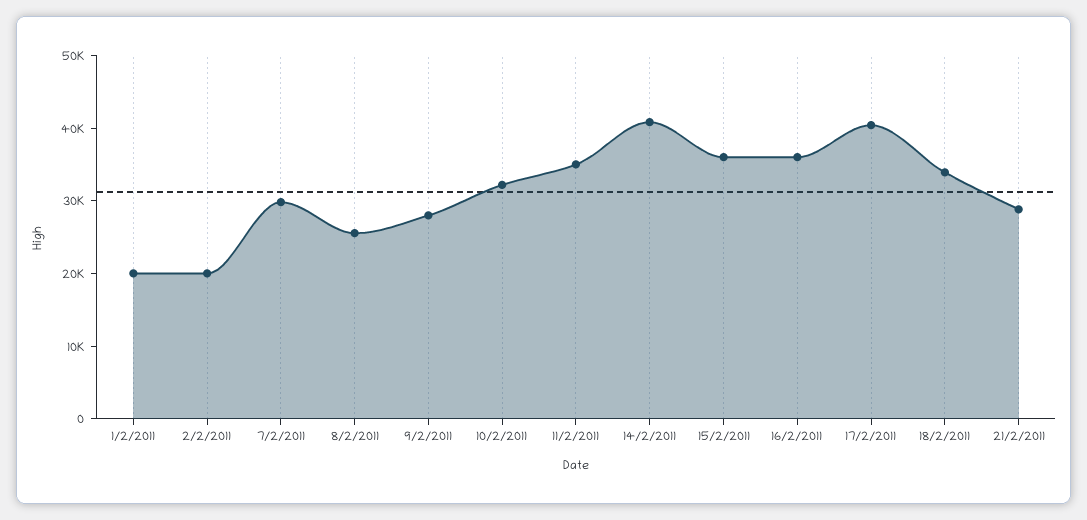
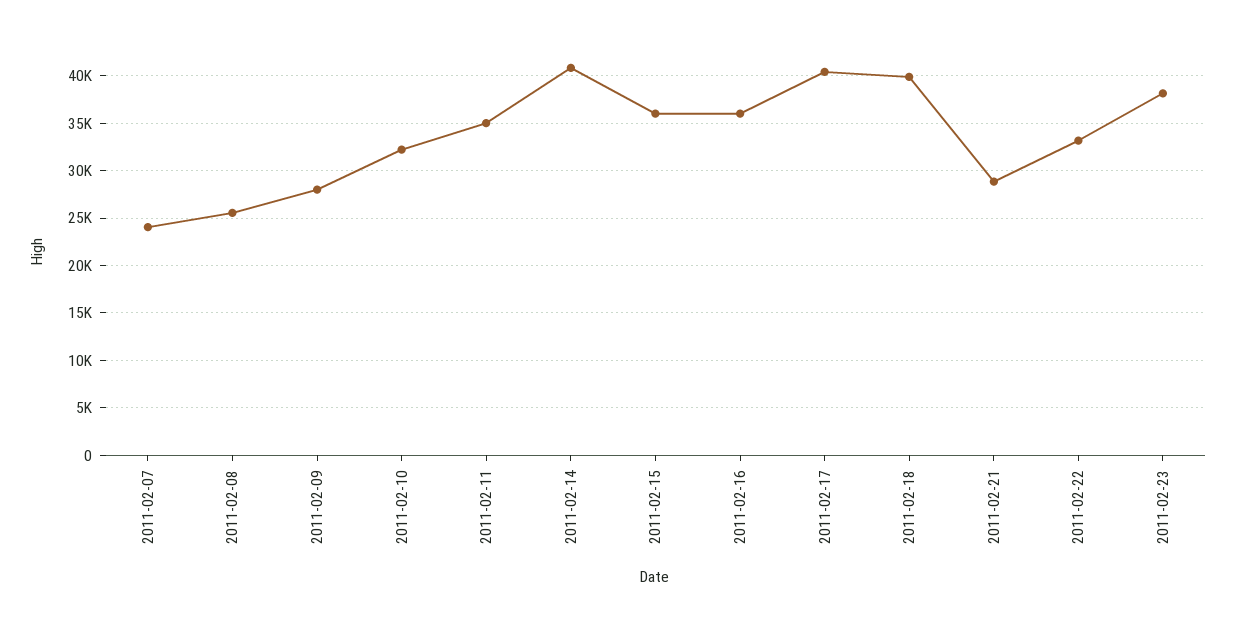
1/2/2011: 20000 -> none
2/2/2011: 20000 -> none
7/2/2011: 30000 -> 24000
18/2/2011: 34000 -> 40000
2011-02-22: none -> 33000
2011-02-23: none -> 38000

